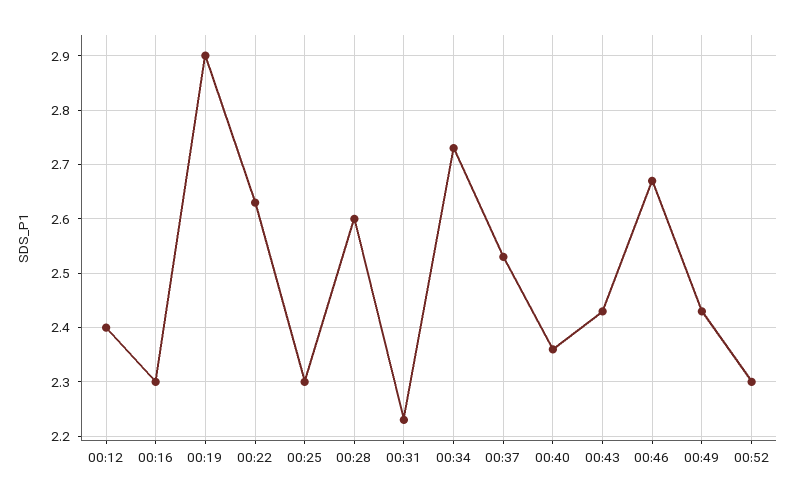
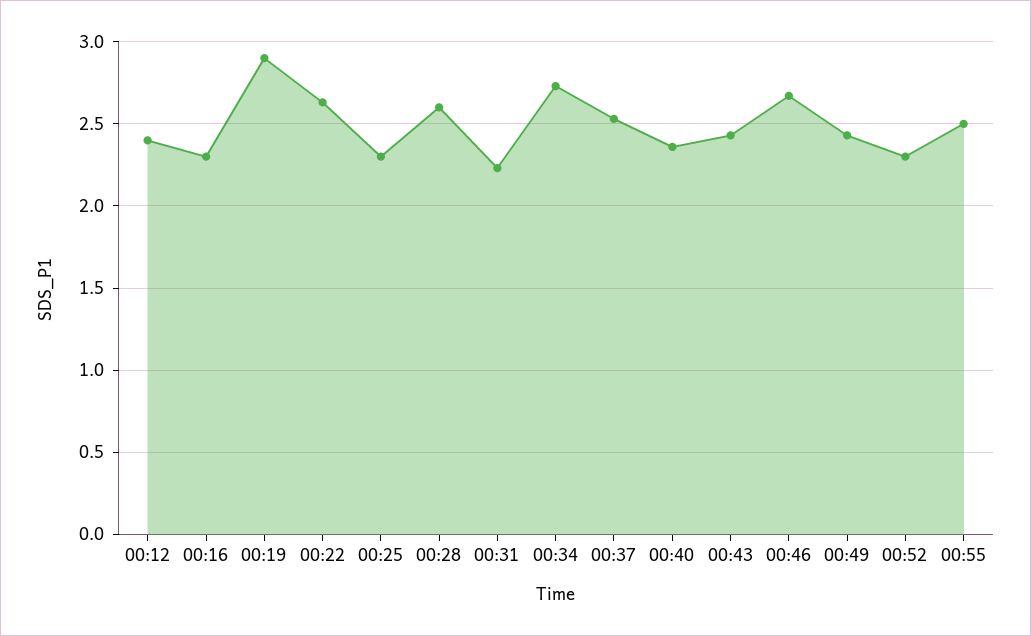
00:55: none -> 2.5

